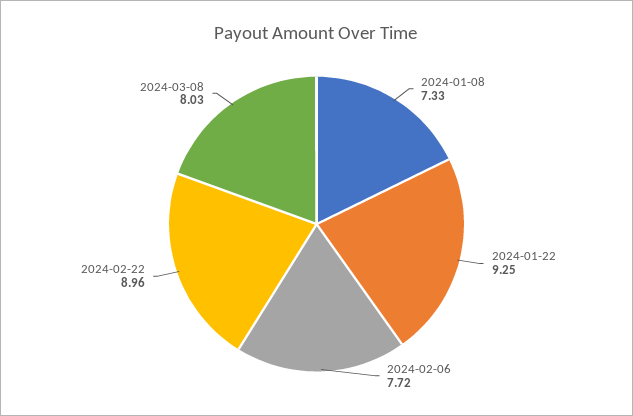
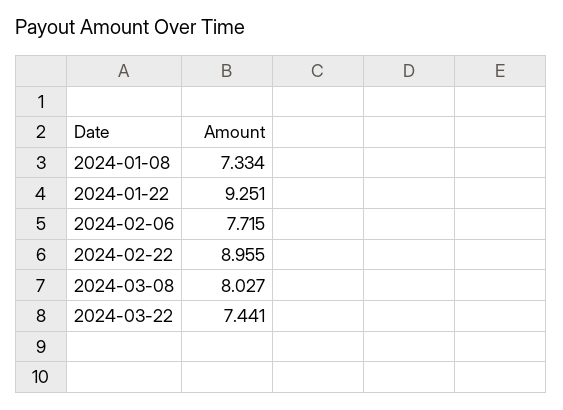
2024-03-22: none -> 7.441

